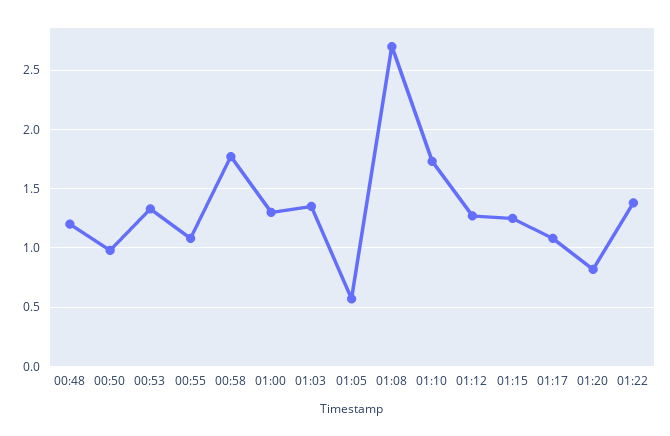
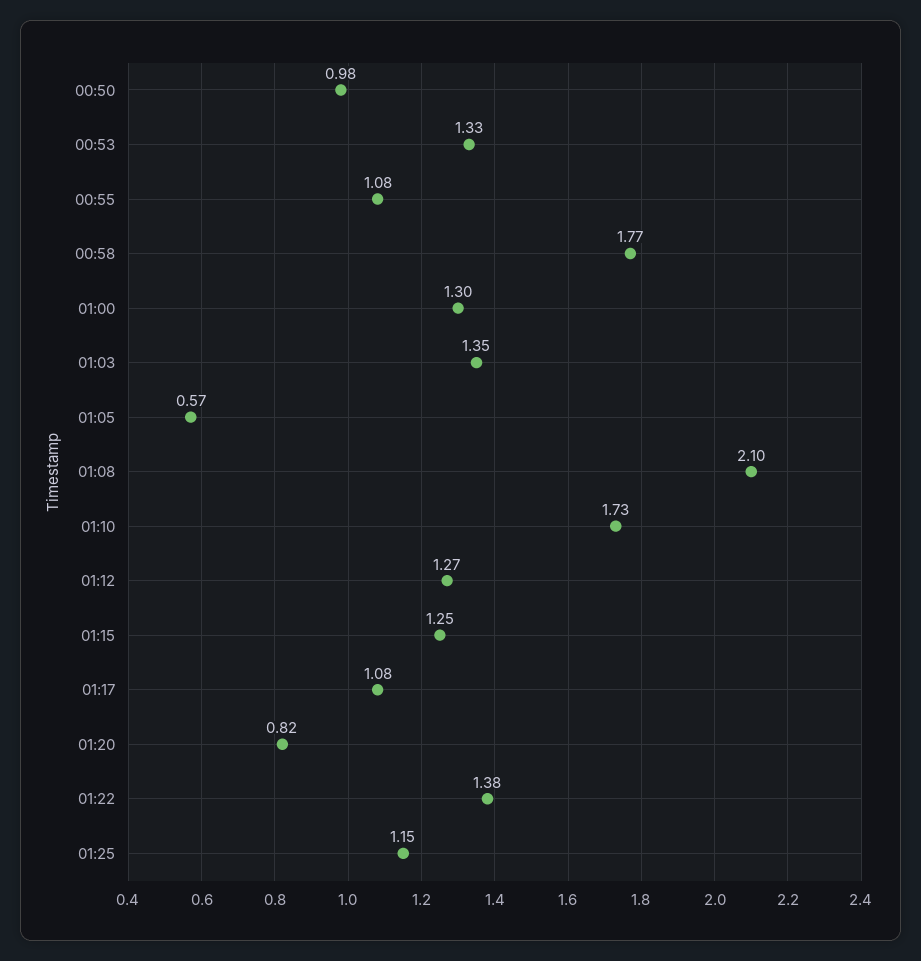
00:48: 1.2 -> none
01:08: 2.7 -> 2.1
01:25: none -> 1.15

